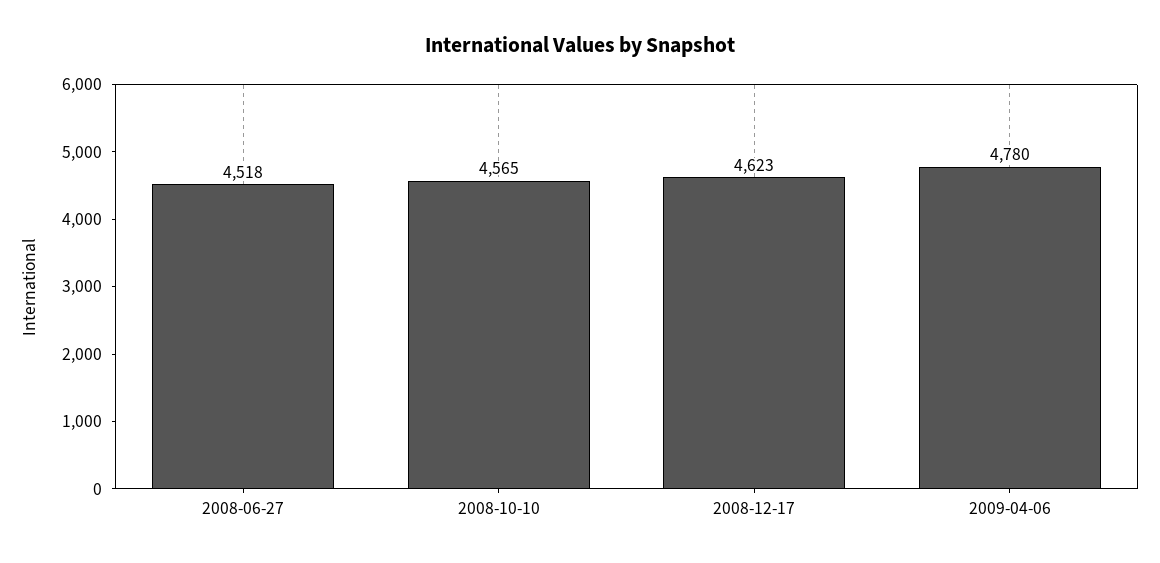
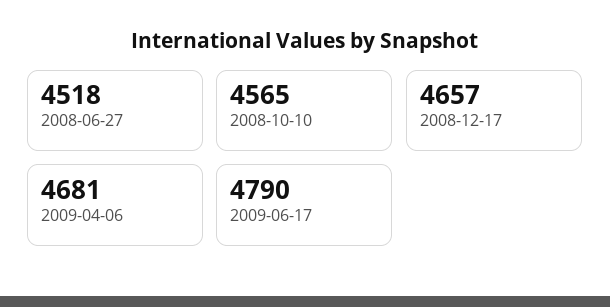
2008-12-17: 4623 -> 4657
2009-04-06: 4780 -> 4681
2009-06-17: none -> 4790

